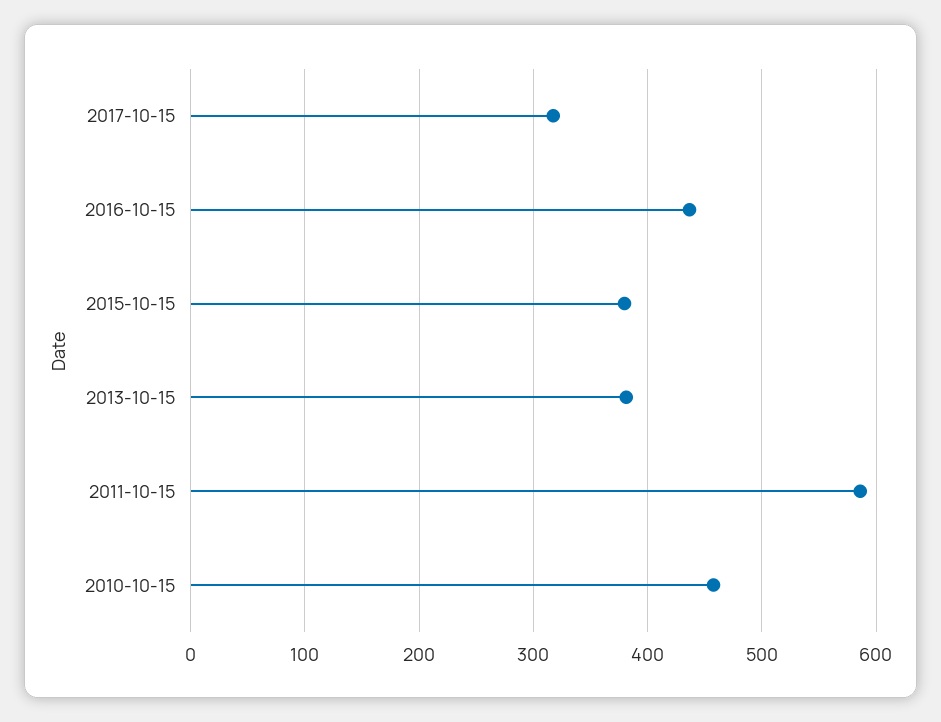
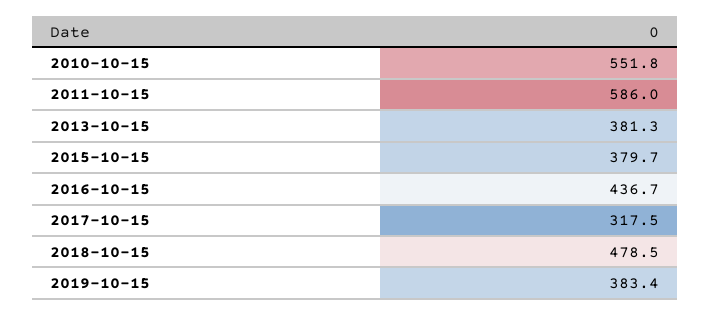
2010-10-15: 460 -> 551.8
2018-10-15: none -> 478.5
2019-10-15: none -> 383.4

